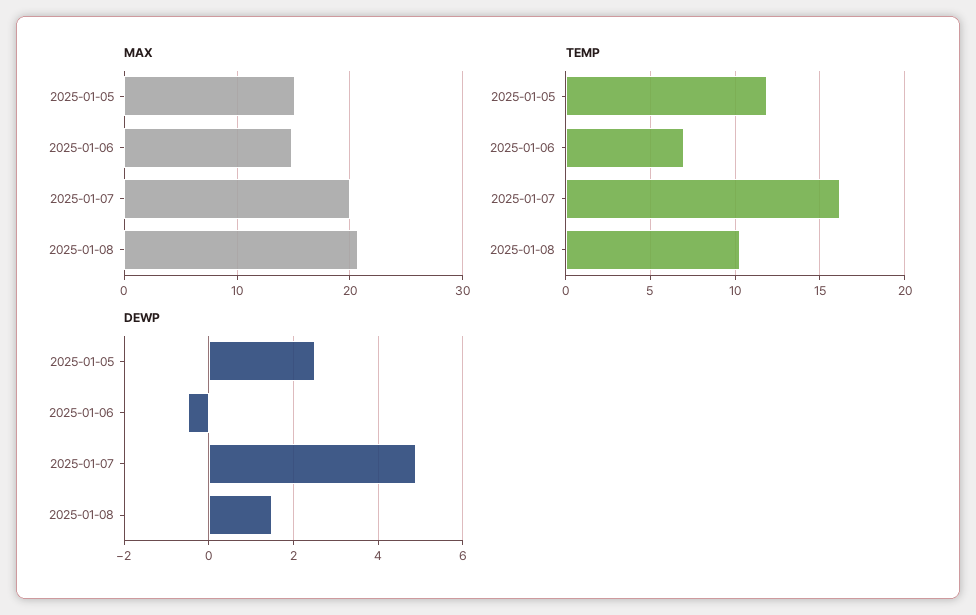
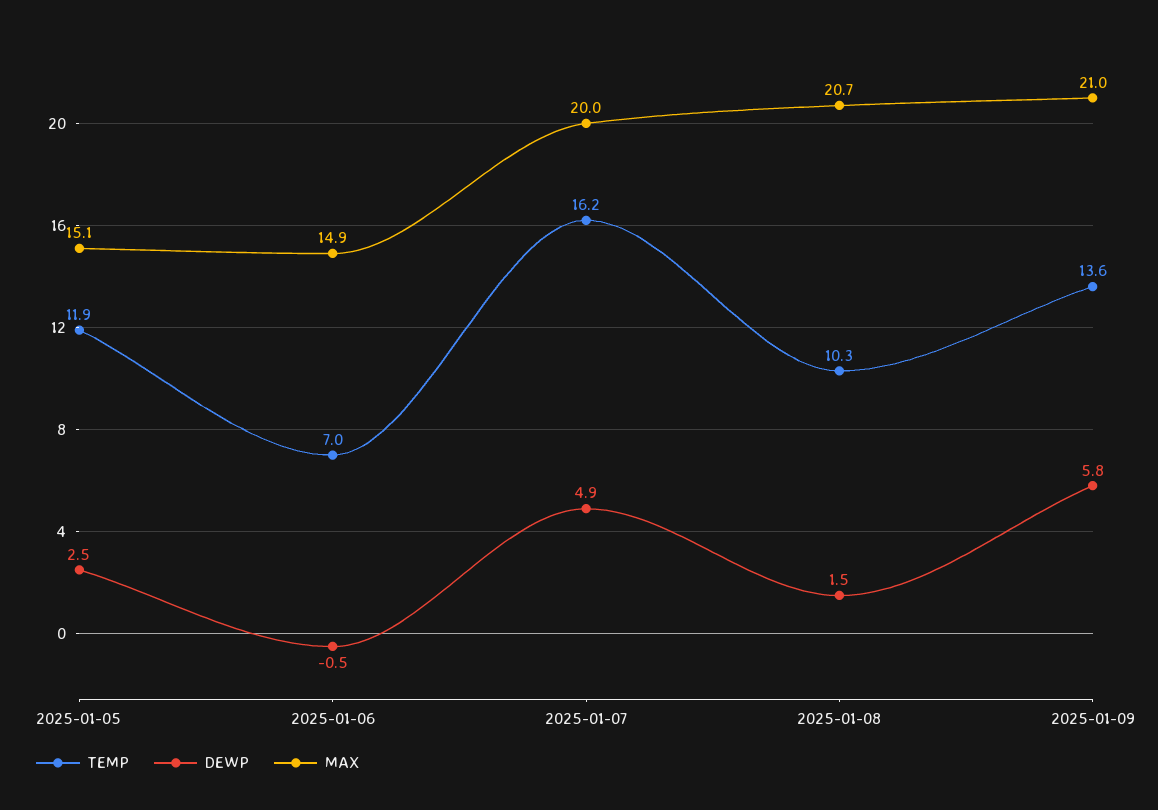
TEMP, 2025-01-09: none -> 13.6
DEWP, 2025-01-09: none -> 5.8
MAX, 2025-01-09: none -> 21

